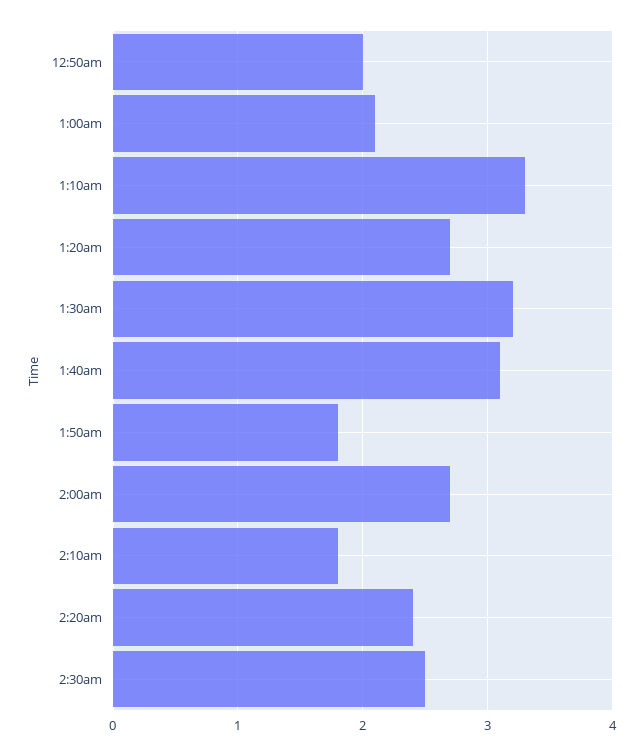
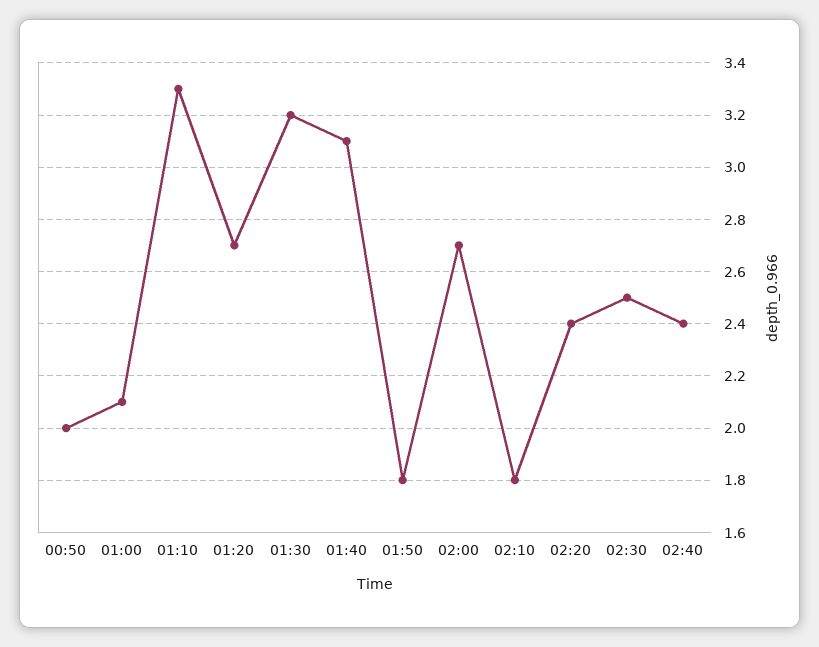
02:40: none -> 2.4

